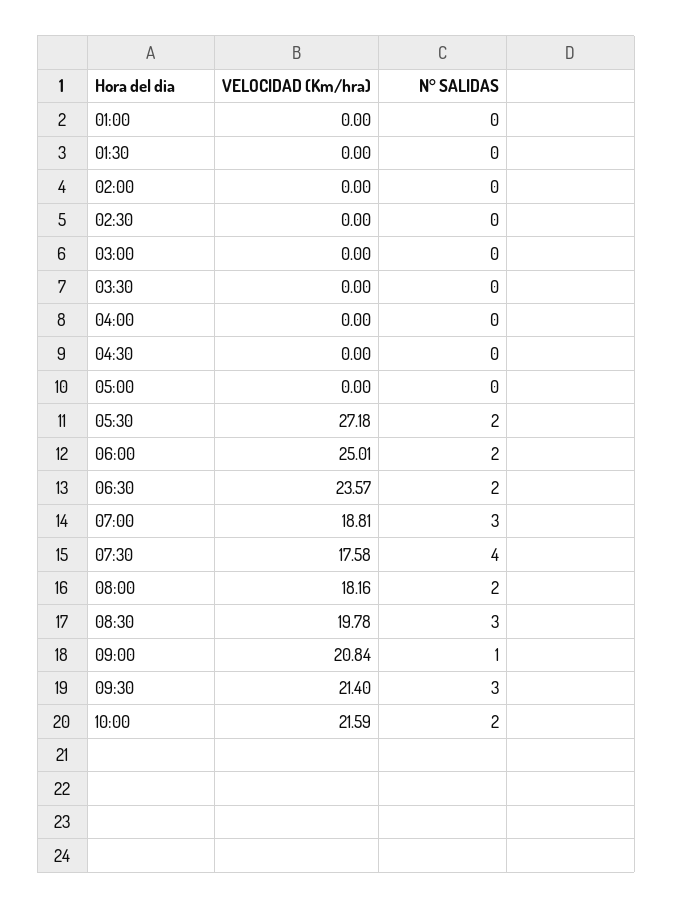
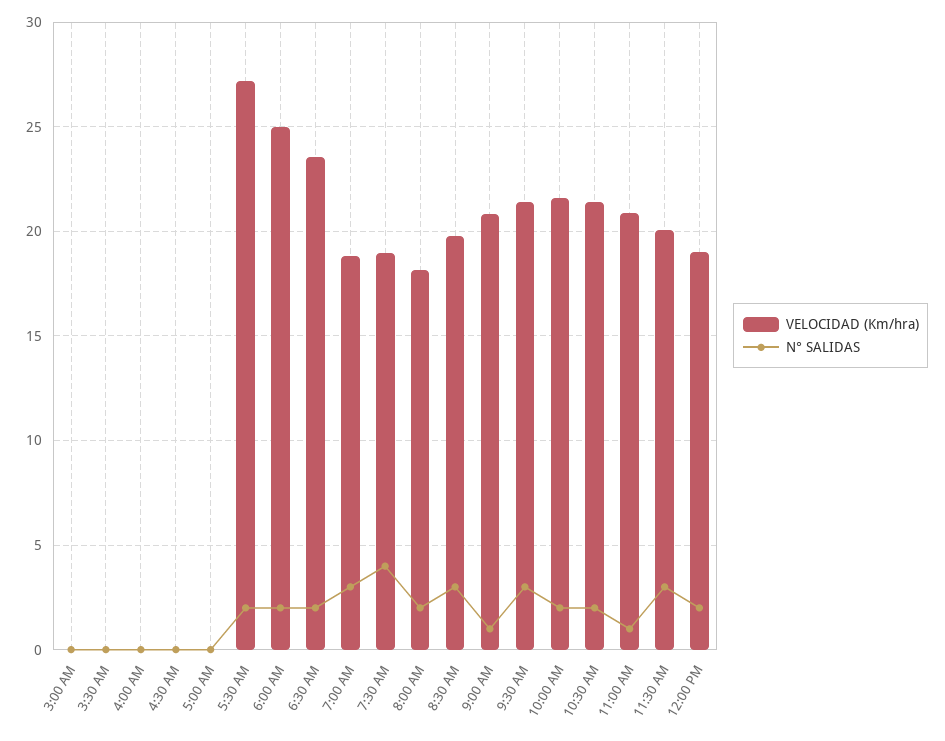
VELOCIDAD (Km/hra), 01:00: 0 -> none
N° SALIDAS, 01:00: 0 -> none
VELOCIDAD (Km/hra), 01:30: 0 -> none
N° SALIDAS, 01:30: 0 -> none
VELOCIDAD (Km/hra), 02:00: 0 -> none
N° SALIDAS, 02:00: 0 -> none
VELOCIDAD (Km/hra), 02:30: 0 -> none
N° SALIDAS, 02:30: 0 -> none
VELOCIDAD (Km/hra), 07:30: 17.58 -> 19
VELOCIDAD (Km/hra), 10:30 AM: none -> 21.5
N° SALIDAS, 10:30 AM: none -> 2
VELOCIDAD (Km/hra), 11:00 AM: none -> 21
N° SALIDAS, 11:00 AM: none -> 1
VELOCIDAD (Km/hra), 11:30 AM: none -> 20
N° SALIDAS, 11:30 AM: none -> 3
VELOCIDAD (Km/hra), 12:00 PM: none -> 19
N° SALIDAS, 12:00 PM: none -> 2

